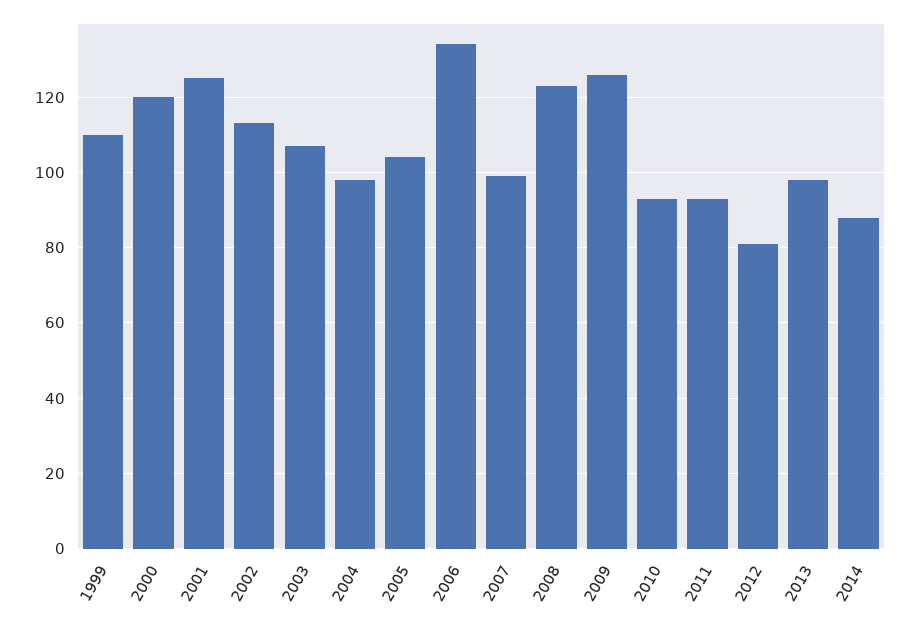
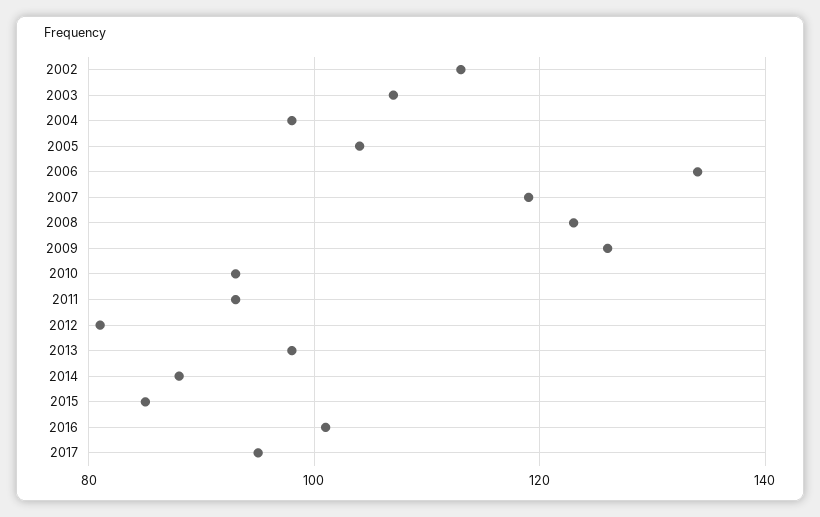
1999: 110 -> none
2000: 120 -> none
2001: 125 -> none
2007: 100 -> 120
2015: none -> 85
2016: none -> 100
2017: none -> 95

